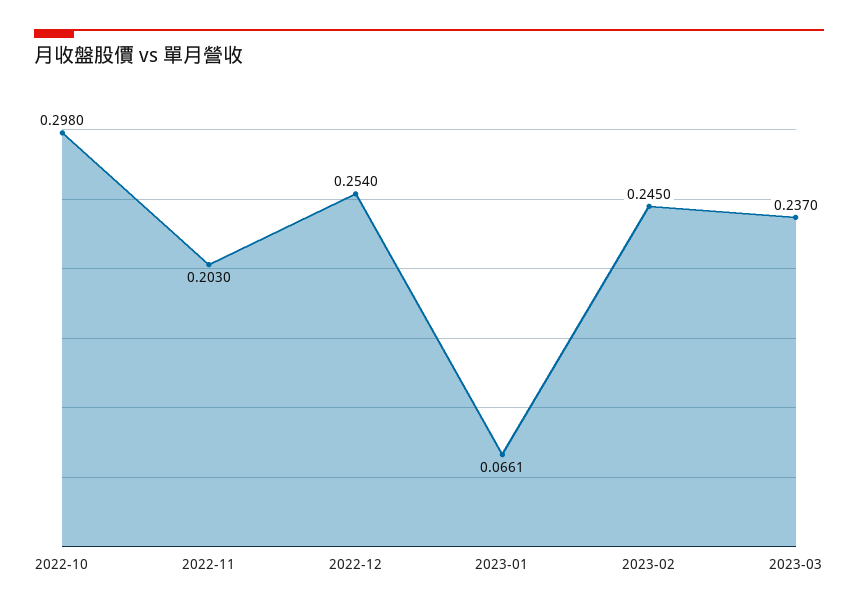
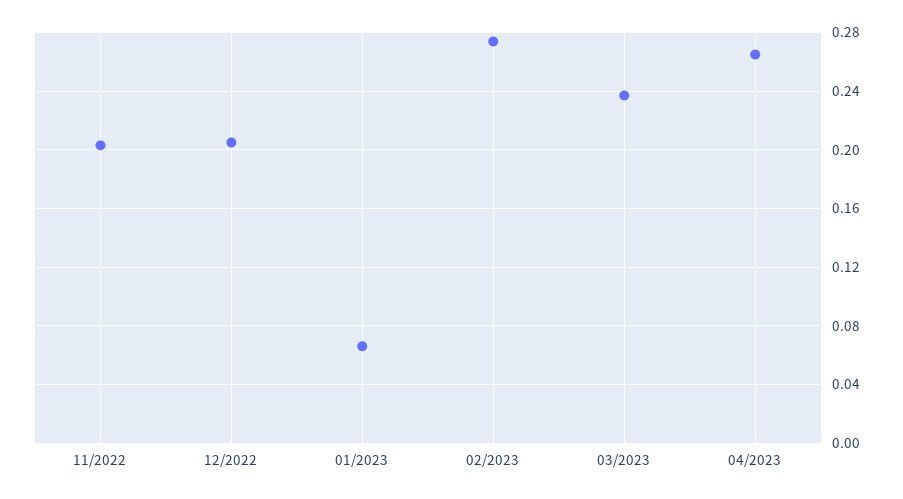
2022-10: 0.298 -> none
2022-12: 0.254 -> 0.205
2023-02: 0.245 -> 0.275
04/2023: none -> 0.265

